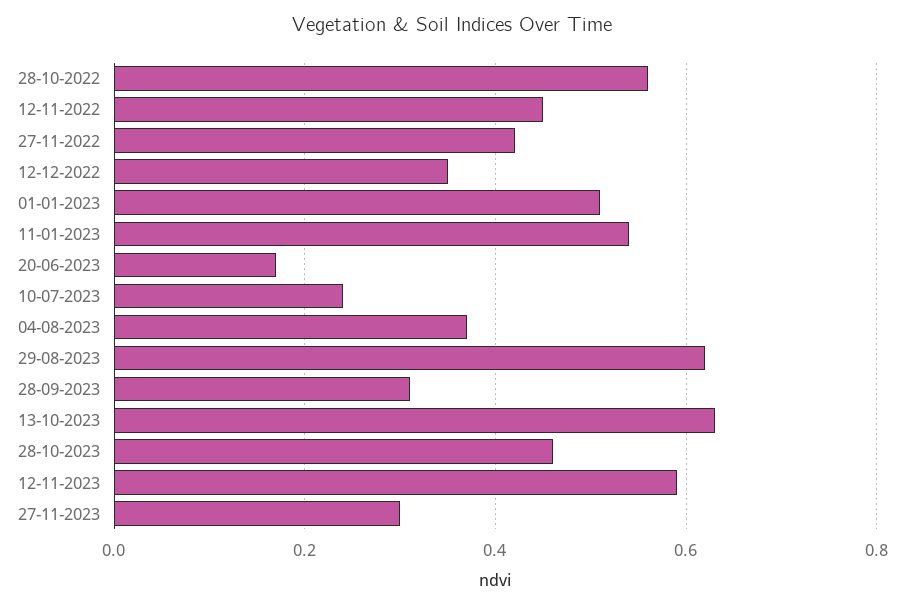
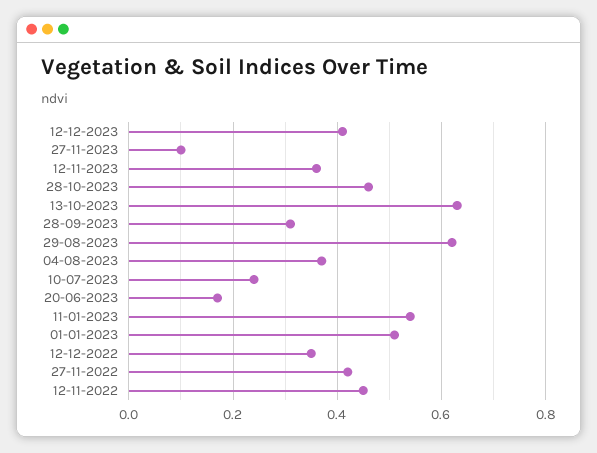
28-10-2022: 0.55 -> none
12-11-2023: 0.6 -> 0.35
27-11-2023: 0.3 -> 0.1
12-12-2023: none -> 0.4

